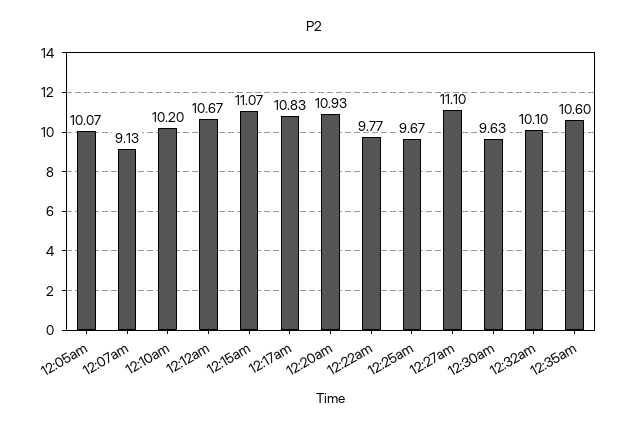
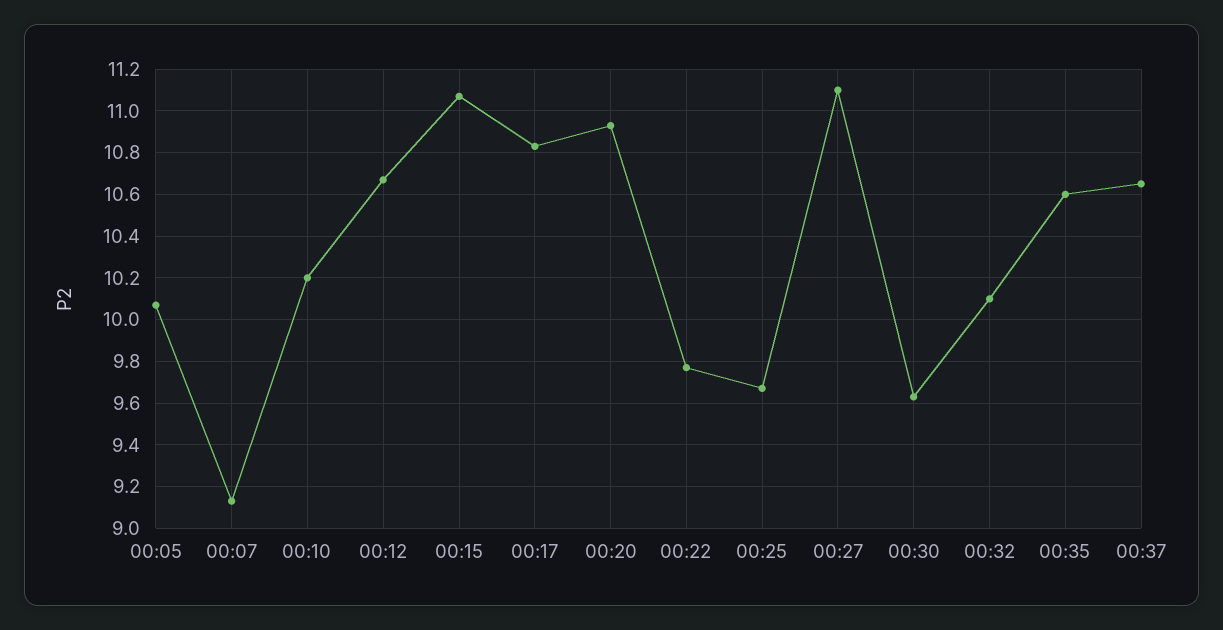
00:37: none -> 10.65

